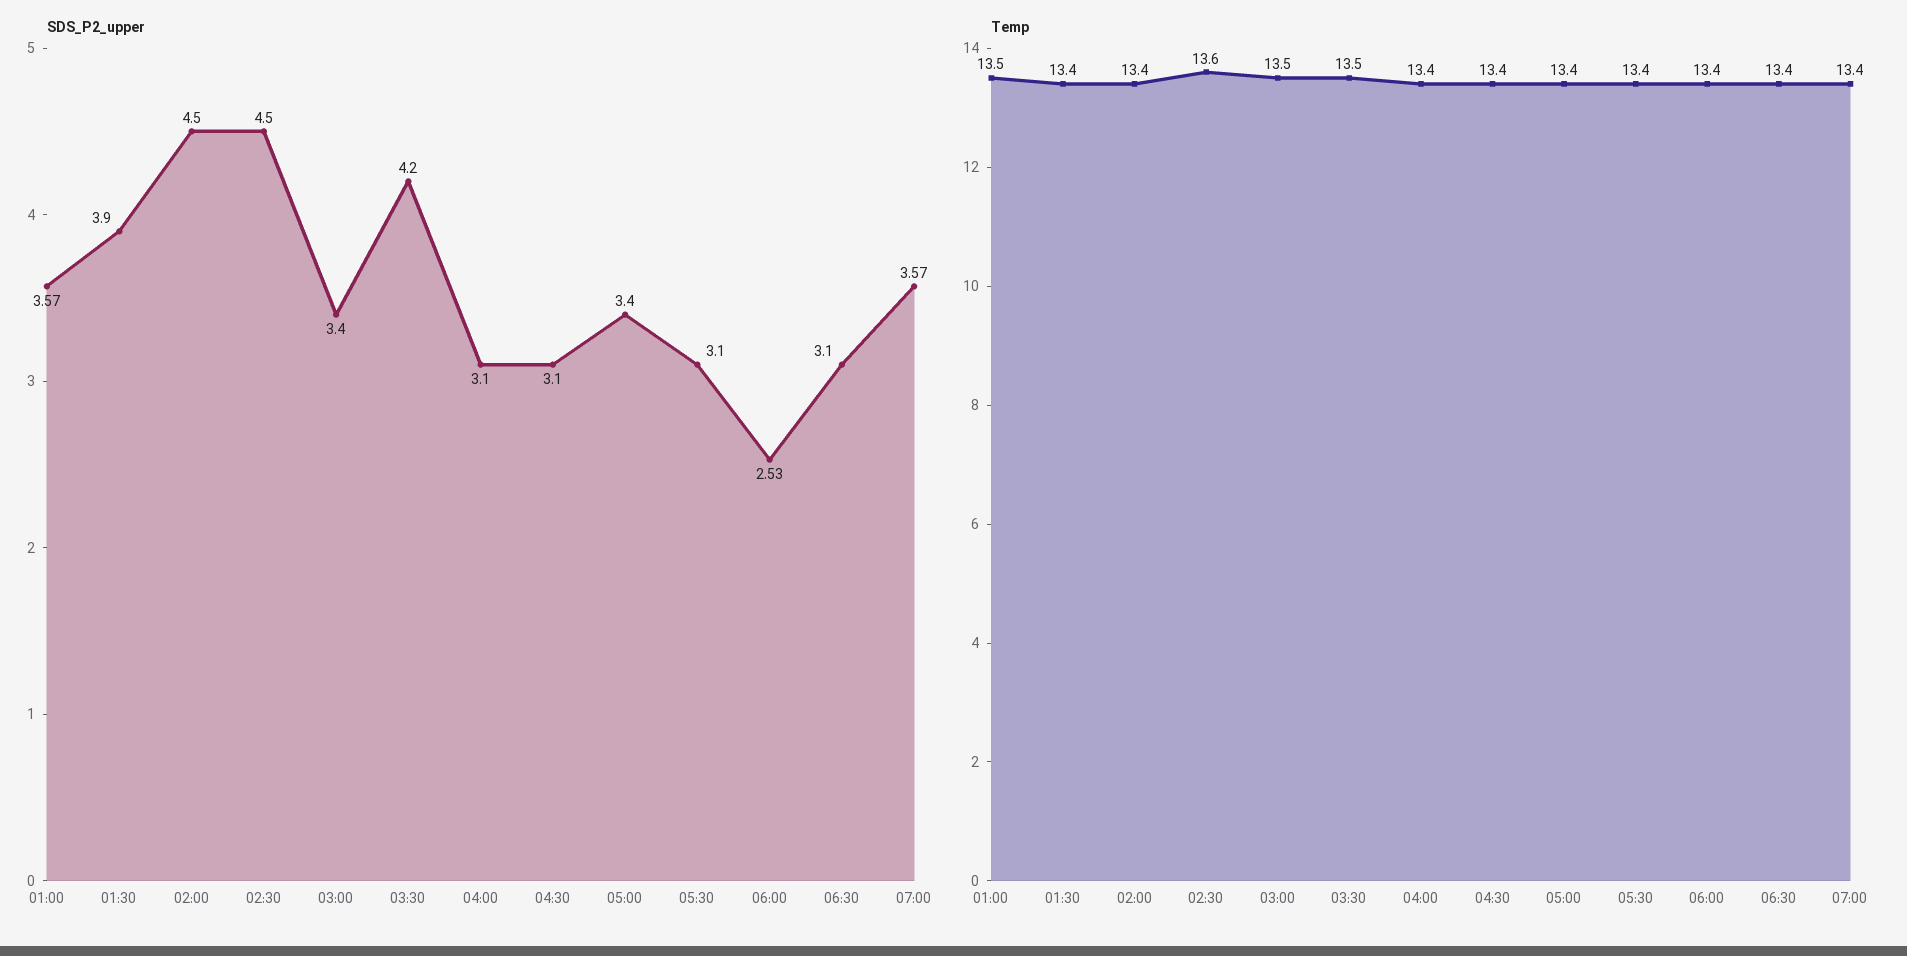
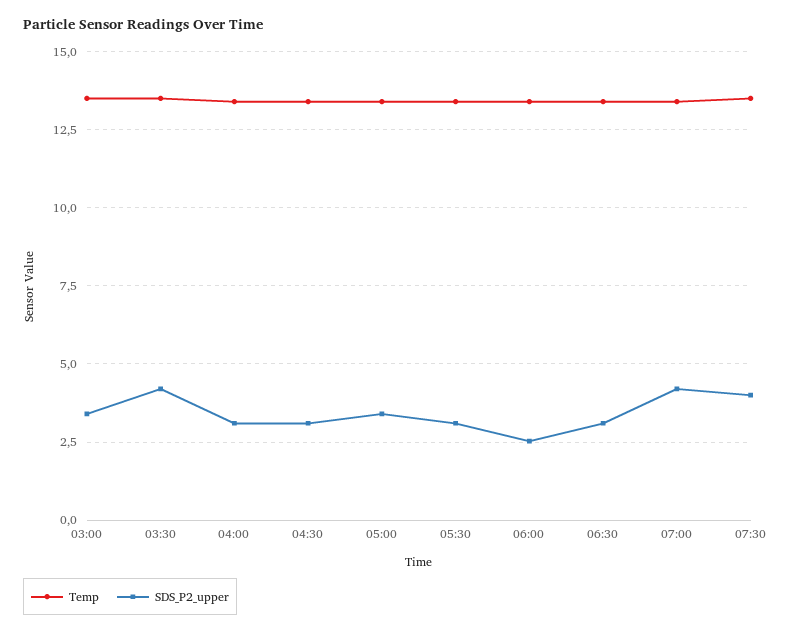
SDS_P2_upper, 01:00: 3.57 -> none
SDS_P2_upper, 01:30: 3.9 -> none
SDS_P2_upper, 02:00: 4.5 -> none
SDS_P2_upper, 02:30: 4.5 -> none
SDS_P2_upper, 07:00: 3.57 -> 4.25
Temp, 01:00: 13.5 -> none
Temp, 01:30: 13.4 -> none
Temp, 02:00: 13.4 -> none
Temp, 02:30: 13.6 -> none
Temp, 07:30: none -> 13.5
SDS_P2_upper, 07:30: none -> 4

